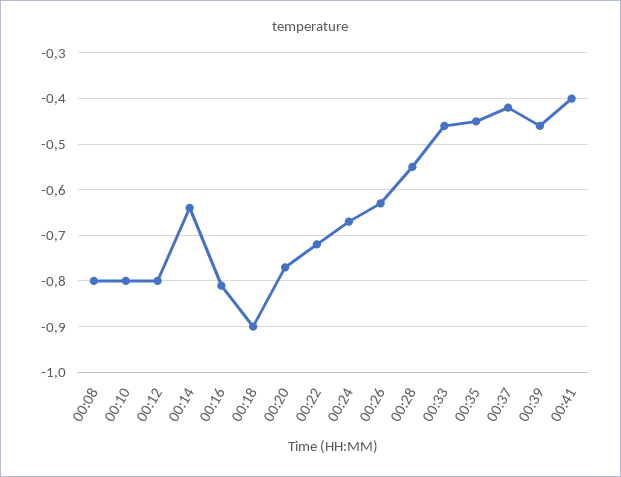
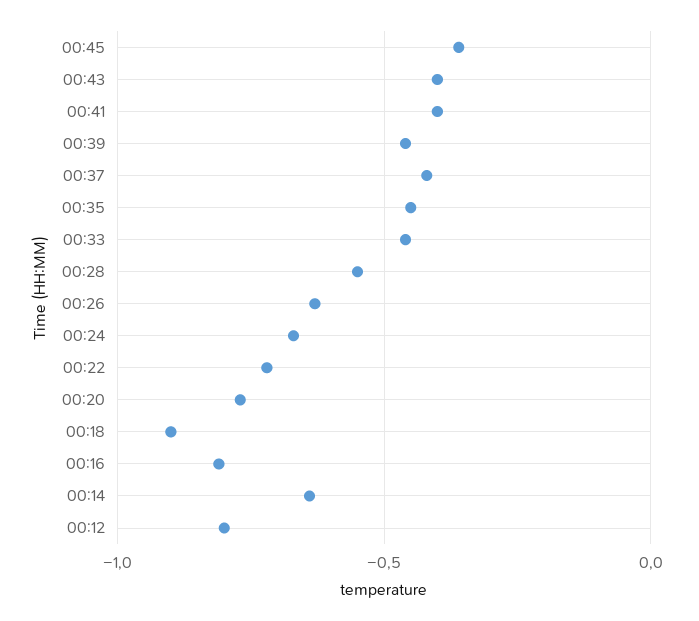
00:08: -0.8 -> none
00:10: -0.8 -> none
00:45: none -> -0.35
00:43: none -> -0.4

